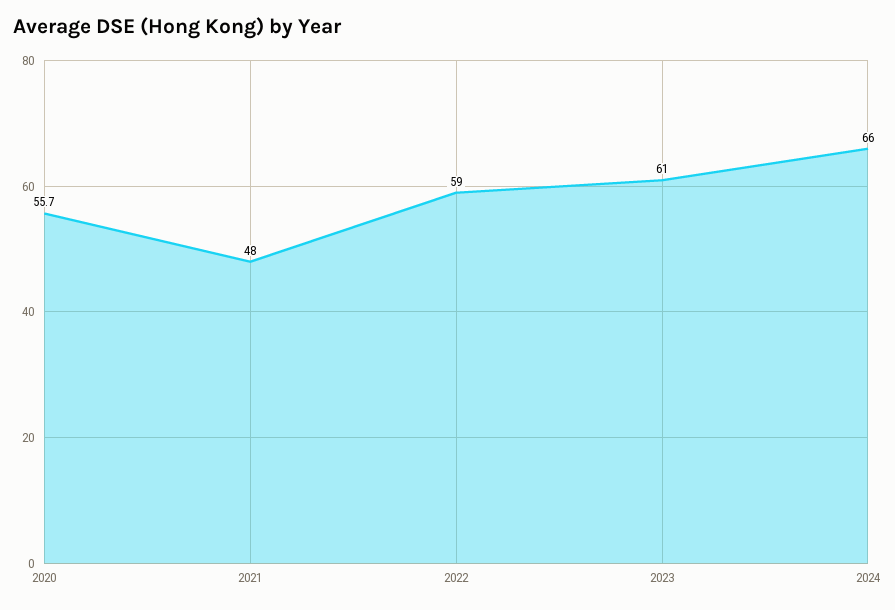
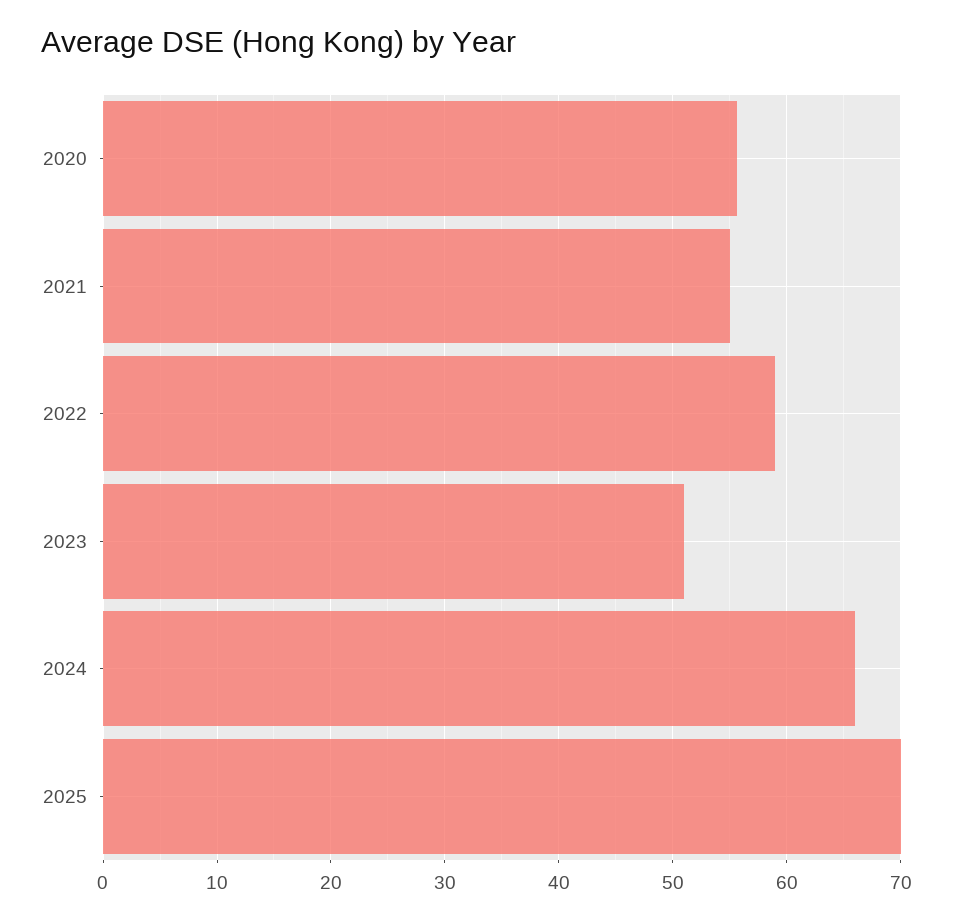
2021: 48 -> 55
2023: 61 -> 51
2025: none -> 70

